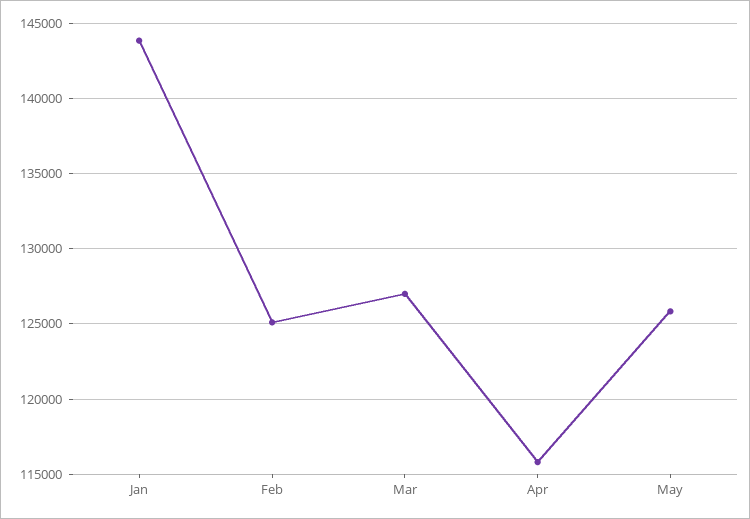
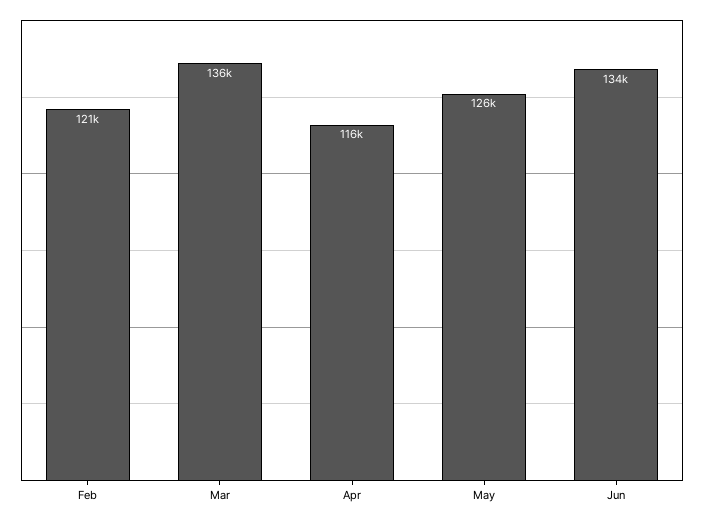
Jan: 144000 -> none
Feb: 125000 -> 121000
Mar: 127000 -> 136000
Jun: none -> 134000

